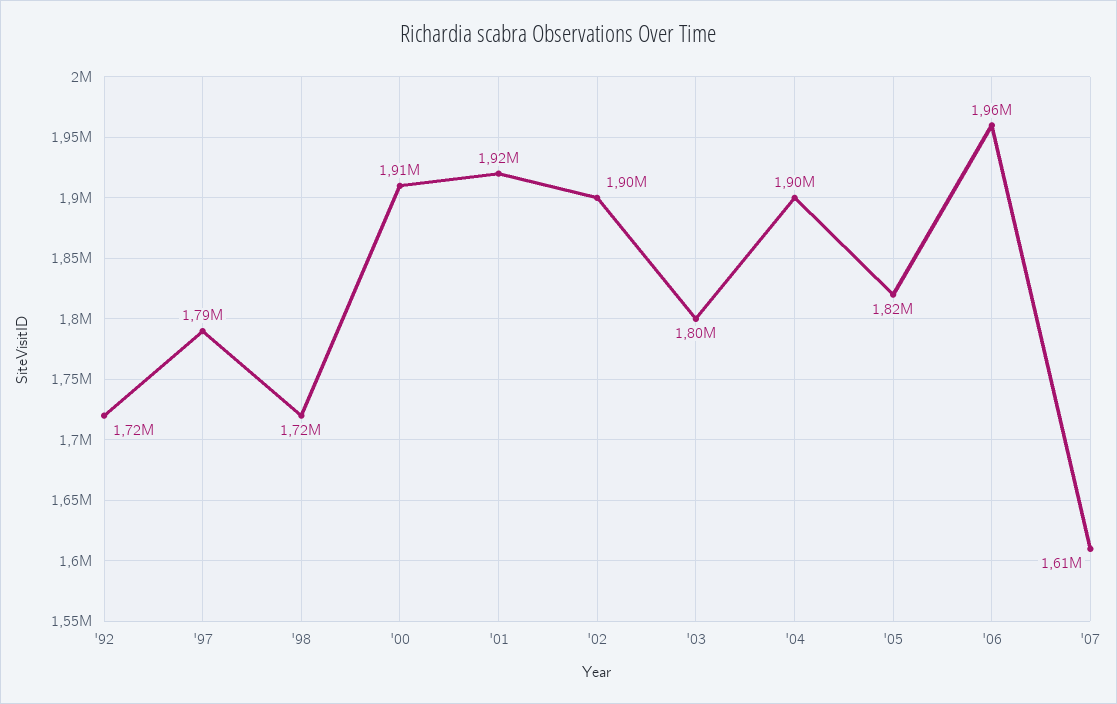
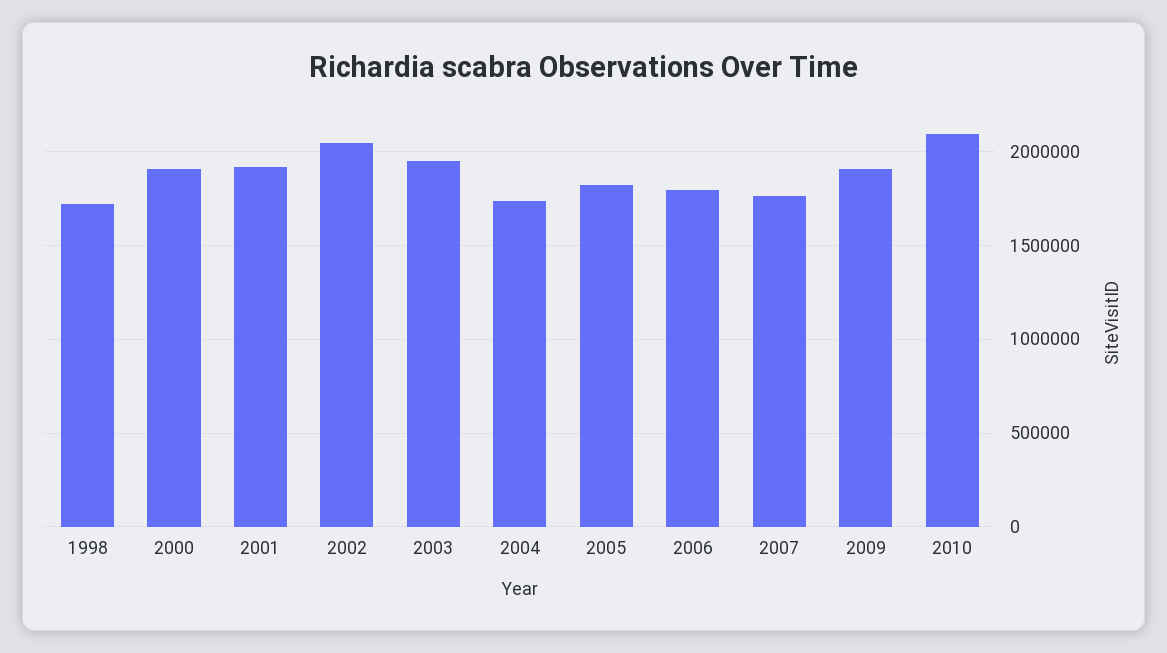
'92: 1720000 -> none
'97: 1790000 -> none
'02: 1900000 -> 2050000
'03: 1800000 -> 1950000
'04: 1900000 -> 1750000
'06: 1960000 -> 1800000
'07: 1610000 -> 1750000
2009: none -> 1900000
2010: none -> 2100000

